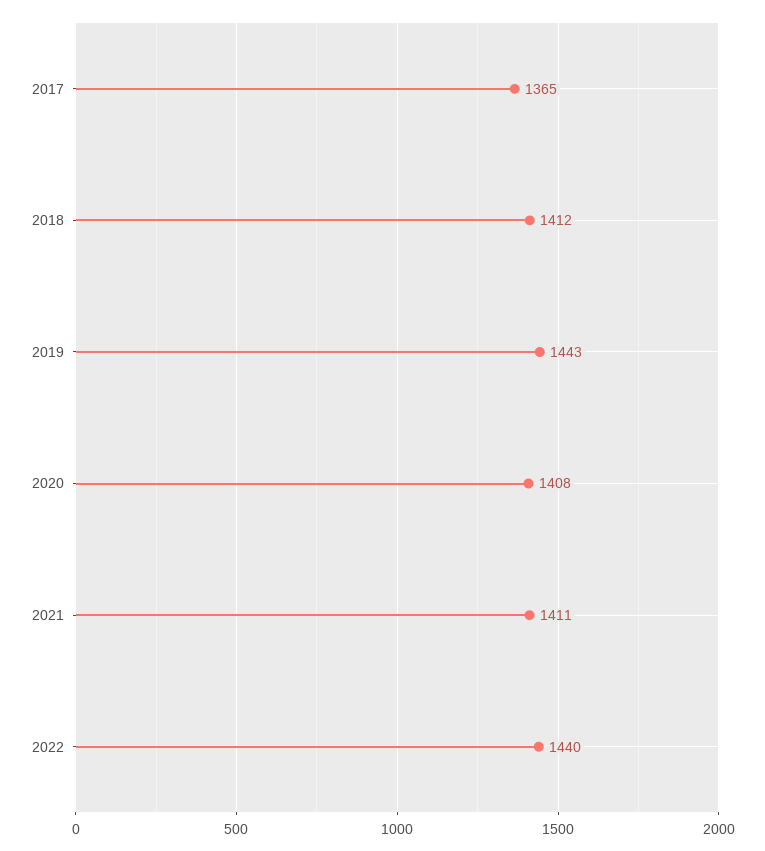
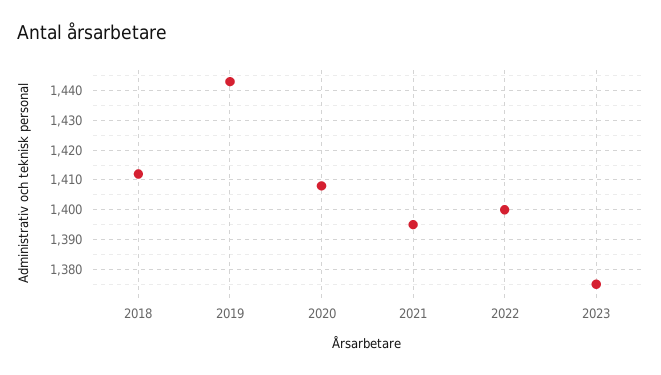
2017: 1365 -> none
2021: 1411 -> 1395
2022: 1440 -> 1400
2023: none -> 1375

